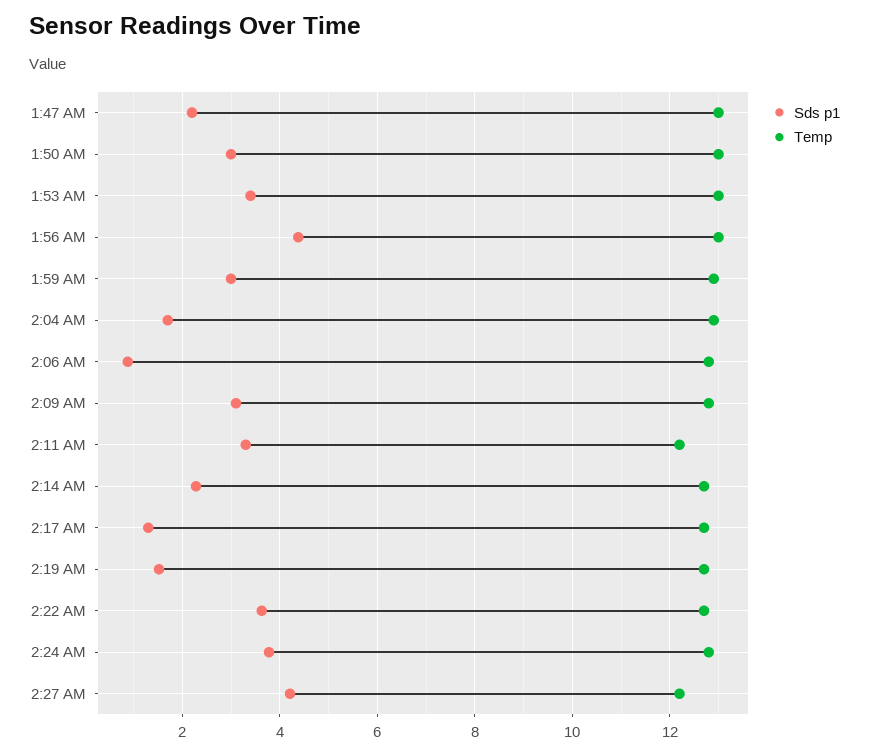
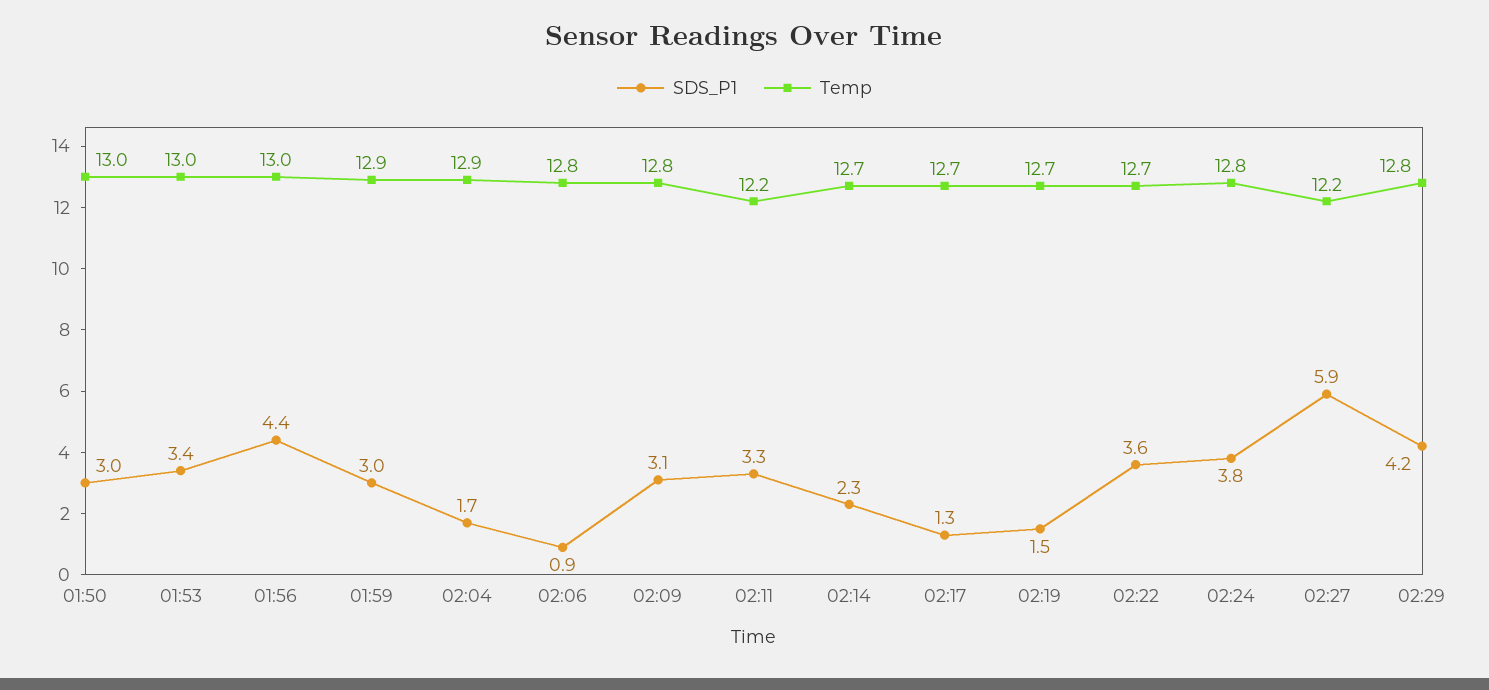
Sds p1, 1:47 AM: 2.2 -> none
Temp, 1:47 AM: 13 -> none
Sds p1, 2:27 AM: 4.2 -> 5.9
Sds p1, 02:29: none -> 4.2
Temp, 02:29: none -> 12.8

